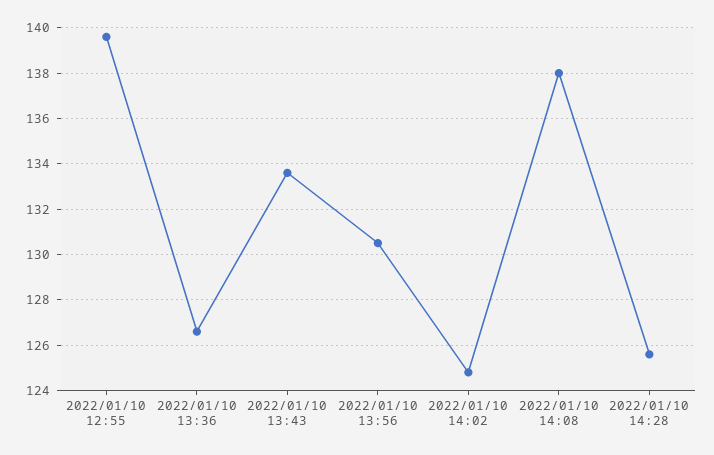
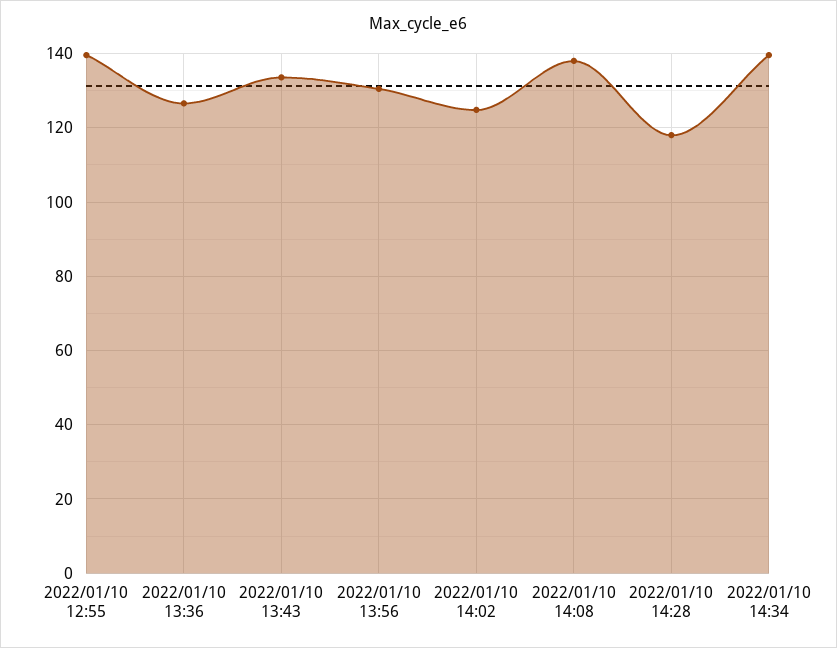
2022/01/10 14:28: 125.5 -> 118
2022/01/10 14:34: none -> 140

